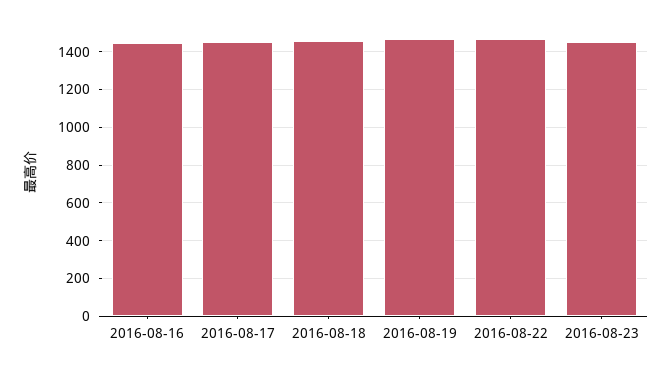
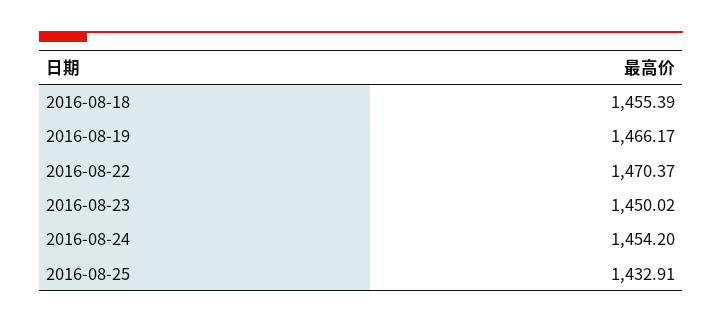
2016-08-16: 1450 -> none
2016-08-17: 1450 -> none
2016-08-24: none -> 1454.2
2016-08-25: none -> 1432.91

